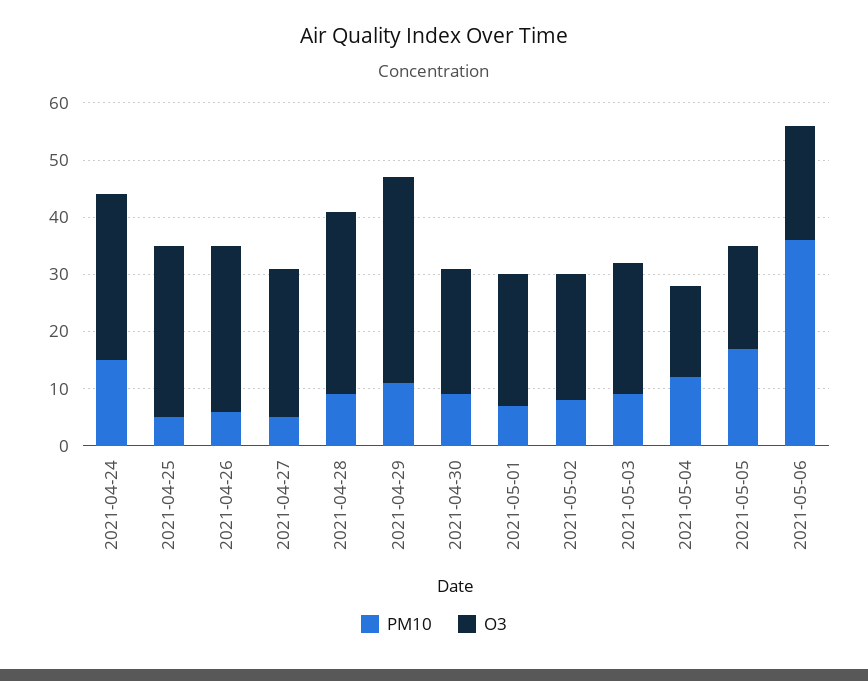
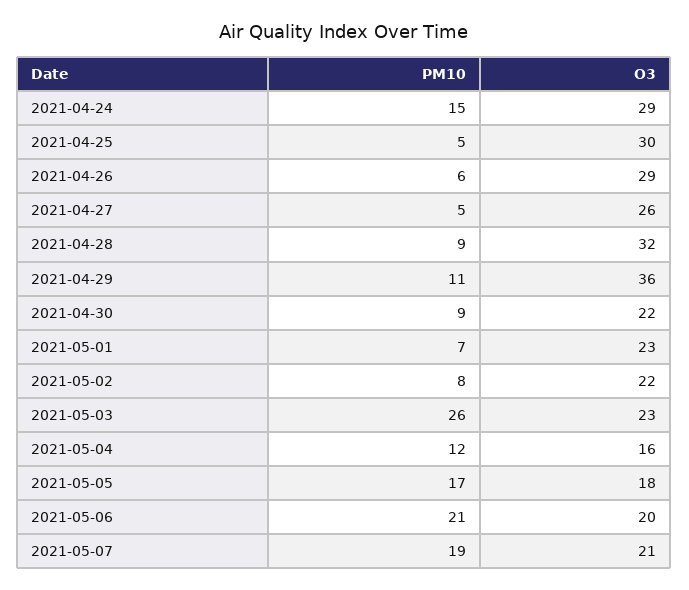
PM10, 2021-05-03: 10 -> 26
PM10, 2021-05-06: 35 -> 21
PM10, 2021-05-07: none -> 19
O3, 2021-05-07: none -> 21

